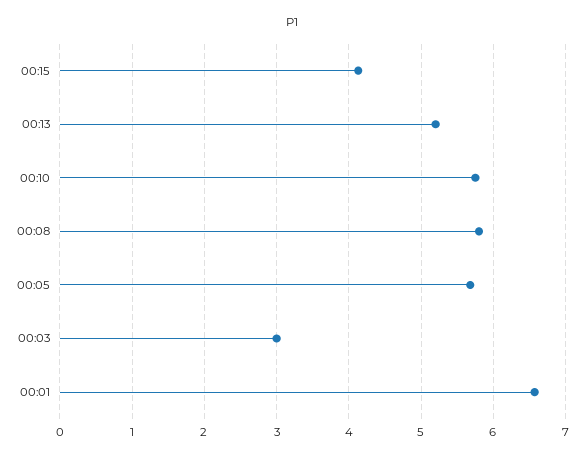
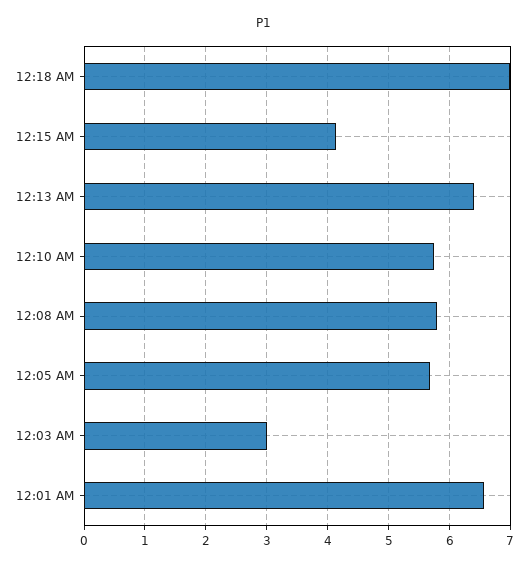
00:13: 5.2 -> 6.4
12:18 AM: none -> 7

